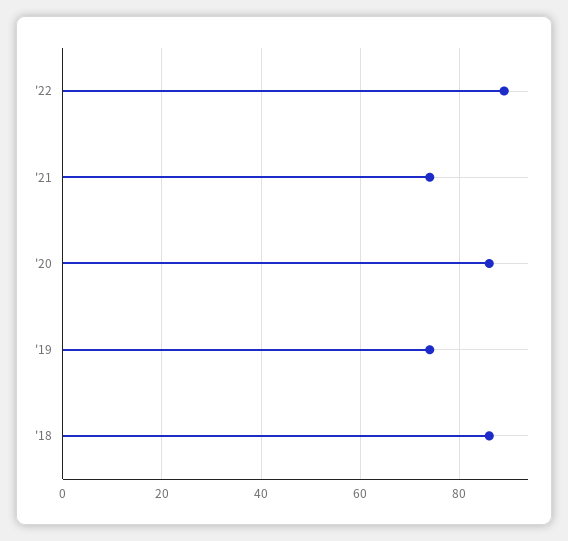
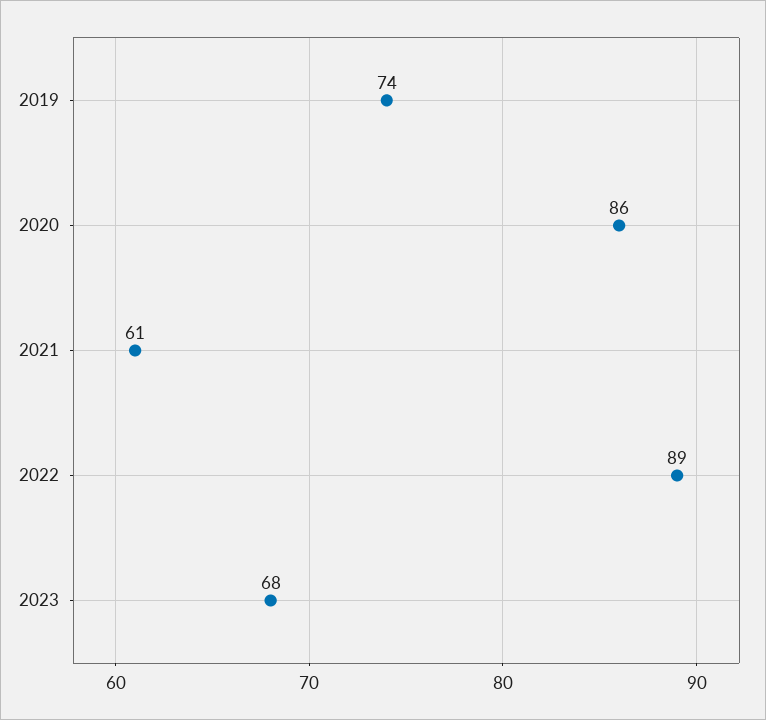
'21: 75 -> 61
'18: 85 -> none
2023: none -> 68

